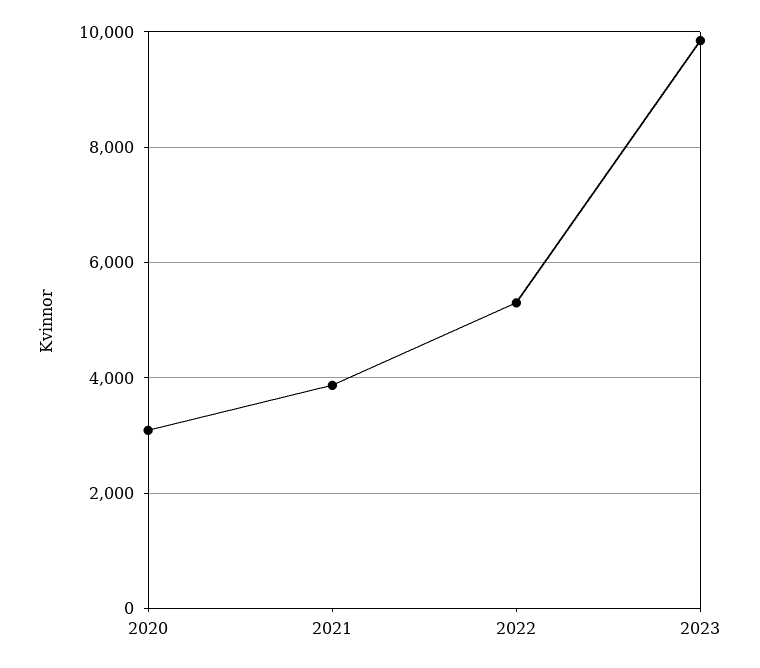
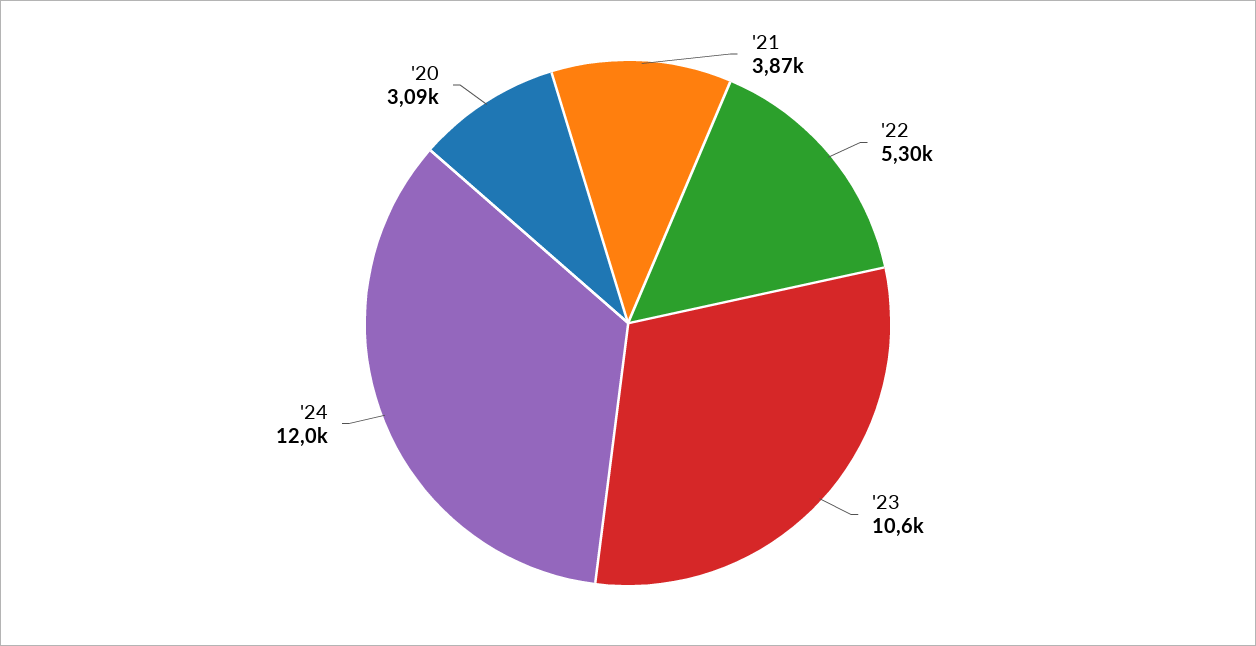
2023: 9800 -> 10600
'24: none -> 12000

